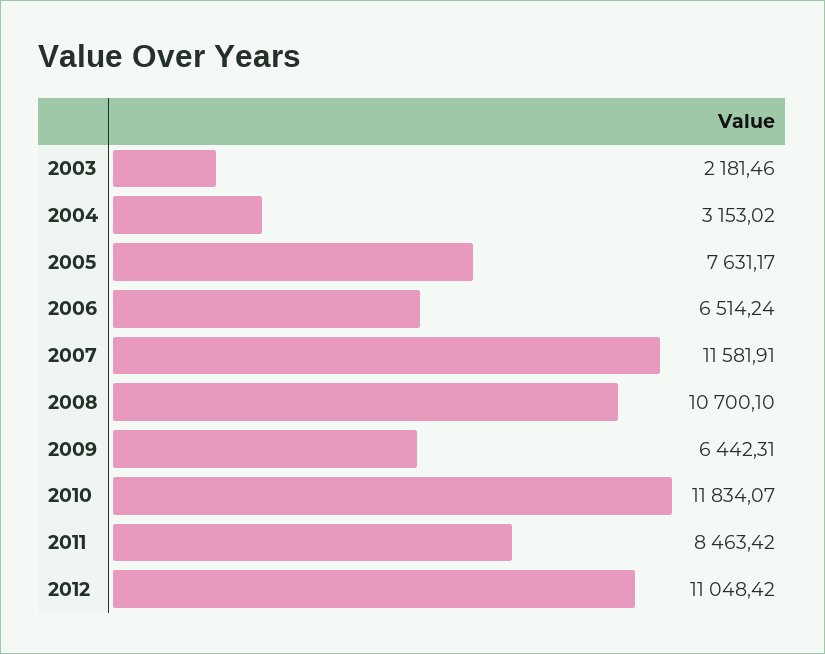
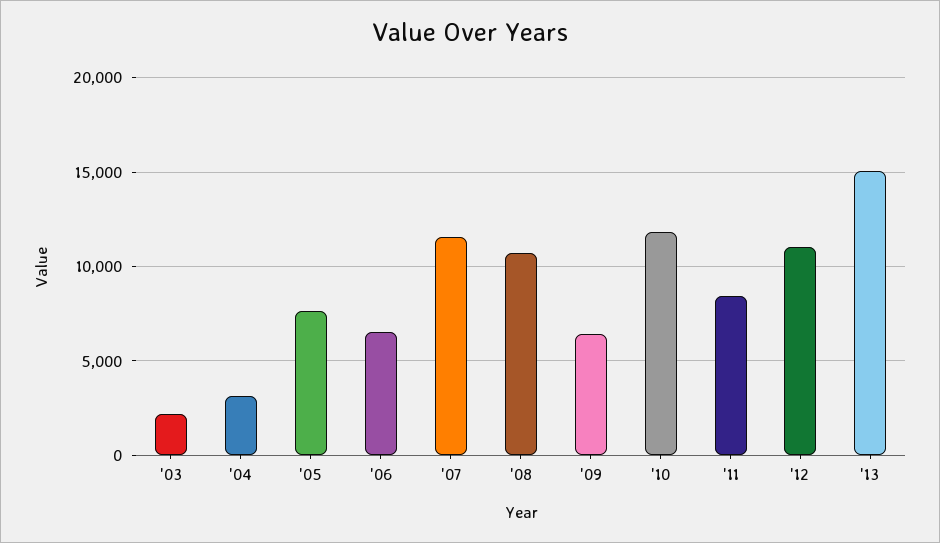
'13: none -> 15000

